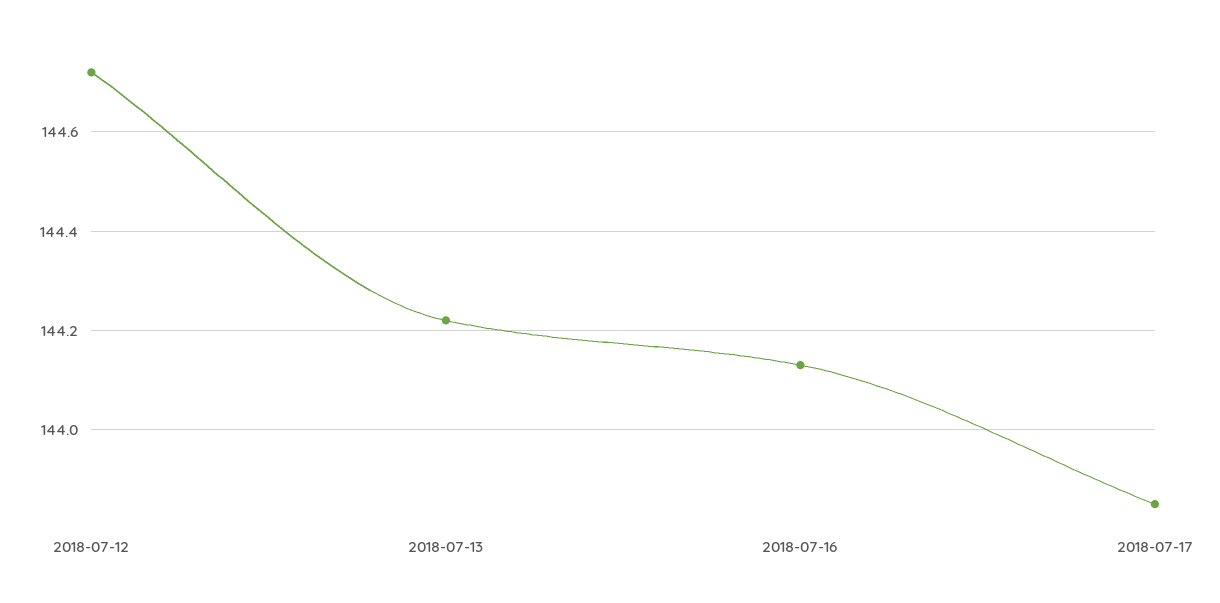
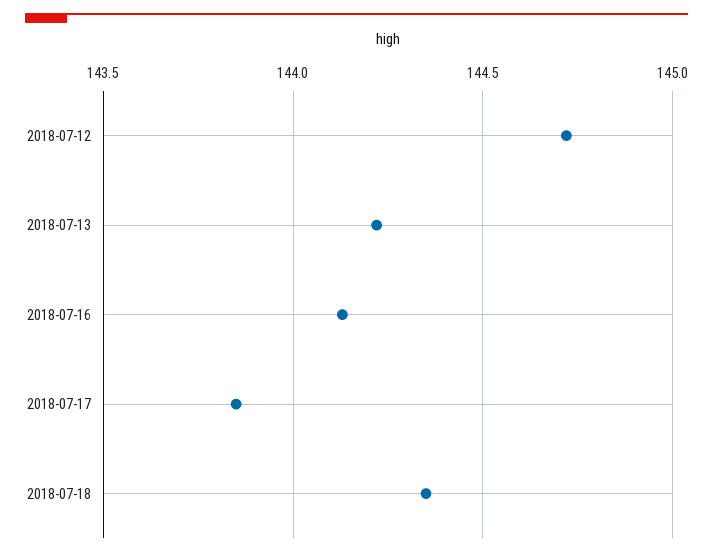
2018-07-18: none -> 144.35

